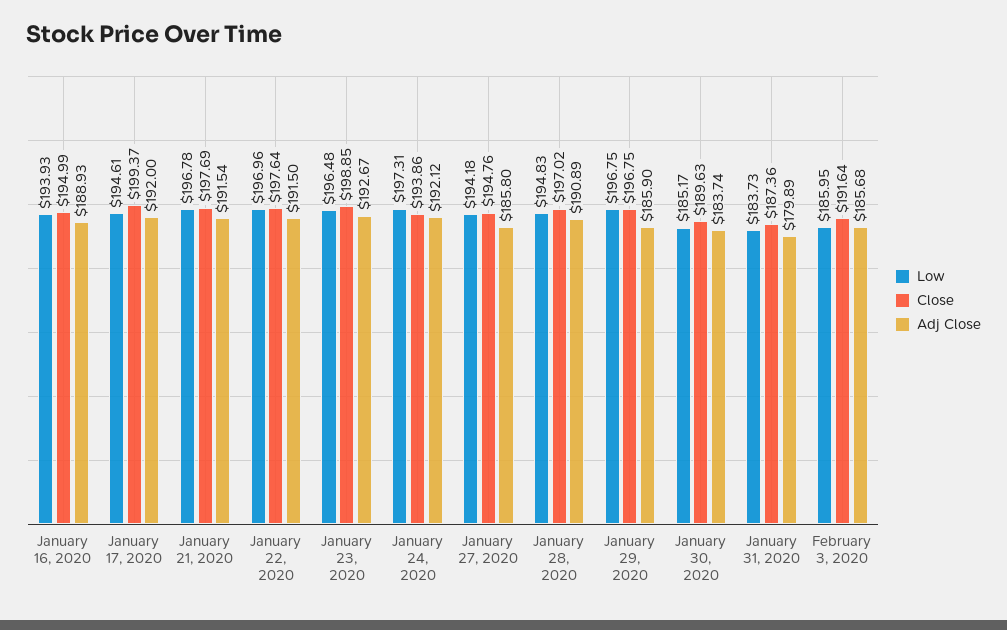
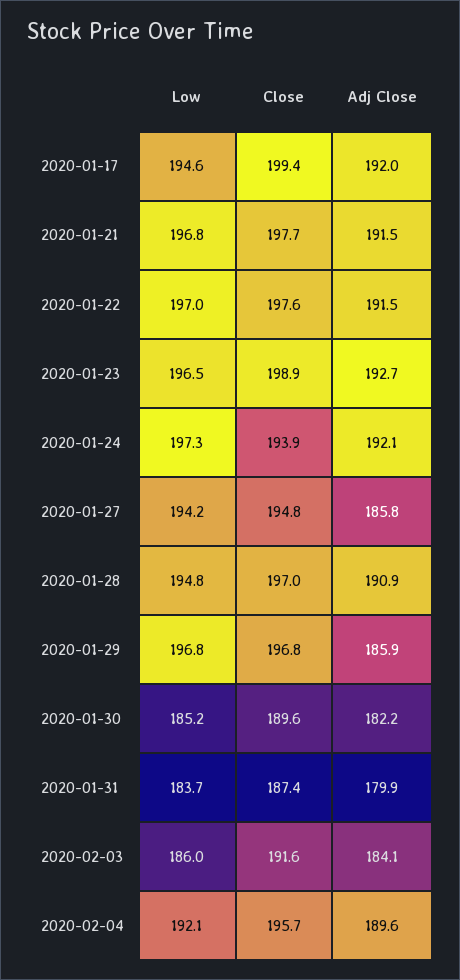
Low, January 16, 2020: 193.93 -> none
Close, January 16, 2020: 194.99 -> none
Adj Close, January 16, 2020: 188.93 -> none
Adj Close, January 30, 2020: 183.74 -> 182.2
Adj Close, February 3, 2020: 185.68 -> 184.1
Low, 2020-02-04: none -> 192.1
Close, 2020-02-04: none -> 195.7
Adj Close, 2020-02-04: none -> 189.6

